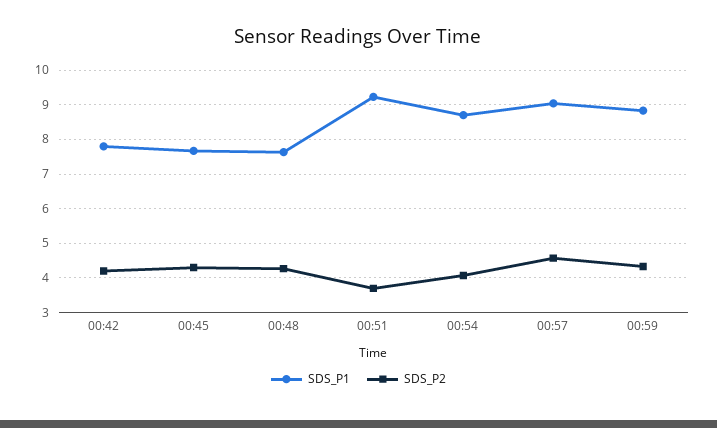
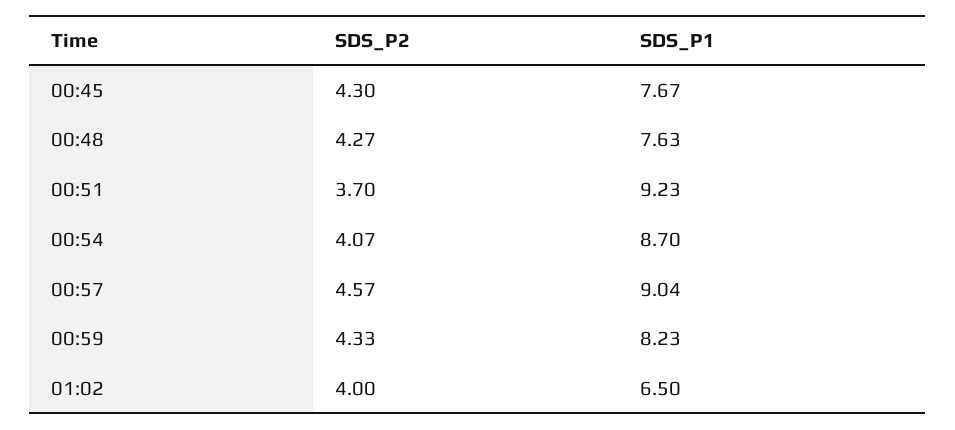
SDS_P1, 00:42: 7.8 -> none
SDS_P2, 00:42: 4.2 -> none
SDS_P1, 00:59: 8.8 -> 8.23
SDS_P2, 01:02: none -> 4
SDS_P1, 01:02: none -> 6.5

